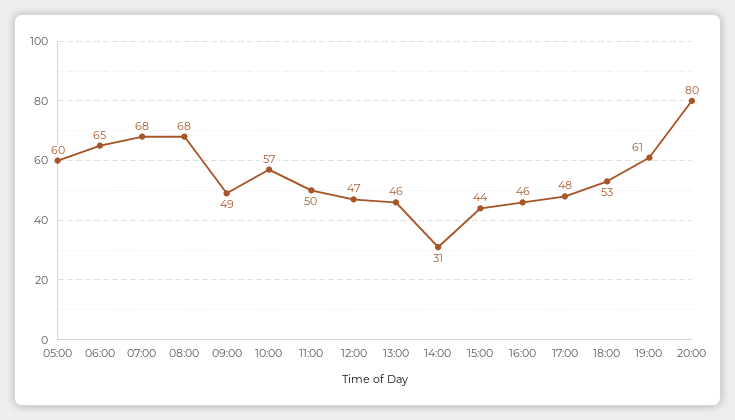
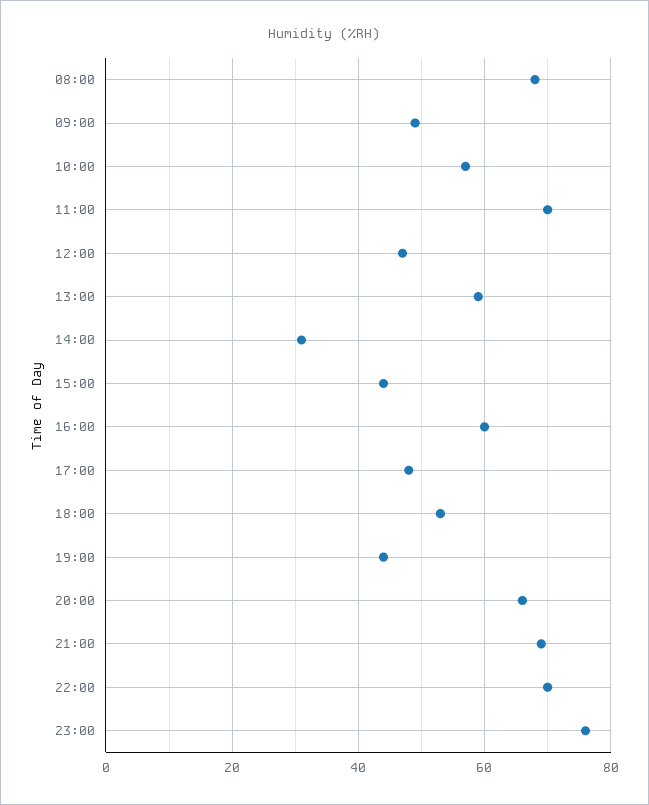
05:00: 60 -> none
06:00: 65 -> none
07:00: 68 -> none
11:00: 50 -> 70
13:00: 46 -> 60
16:00: 46 -> 60
19:00: 61 -> 45
20:00: 80 -> 65
21:00: none -> 70
22:00: none -> 70
23:00: none -> 75

